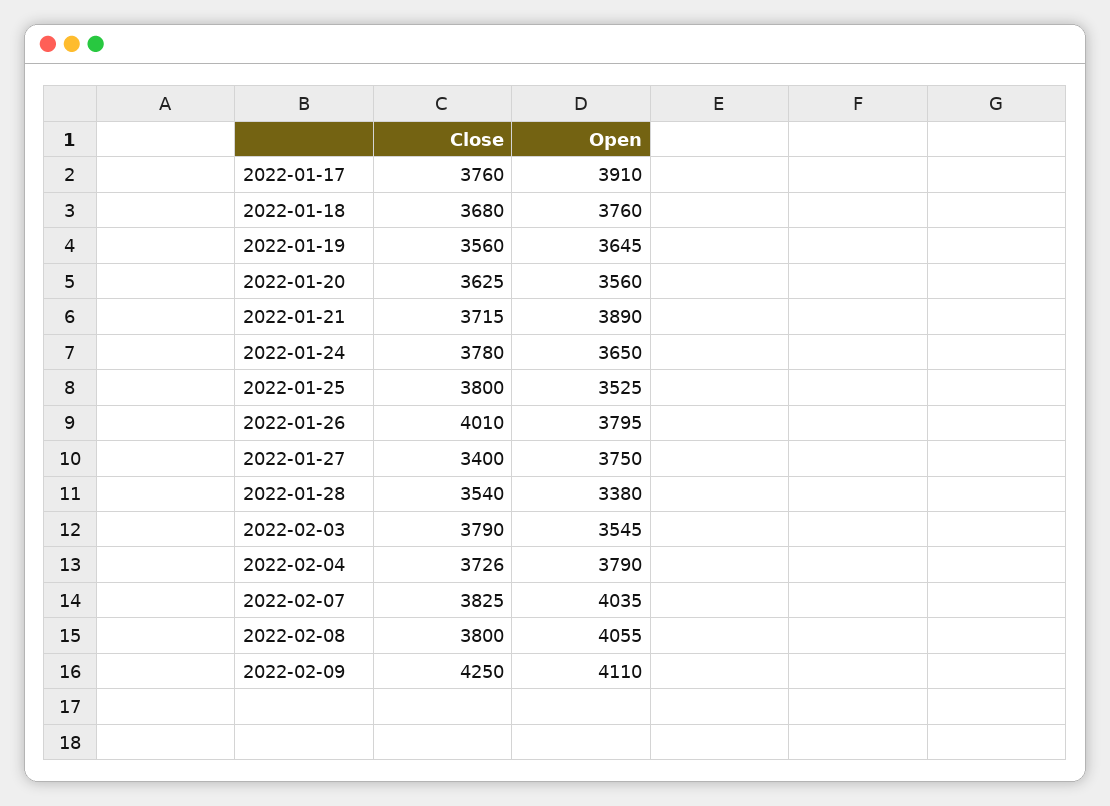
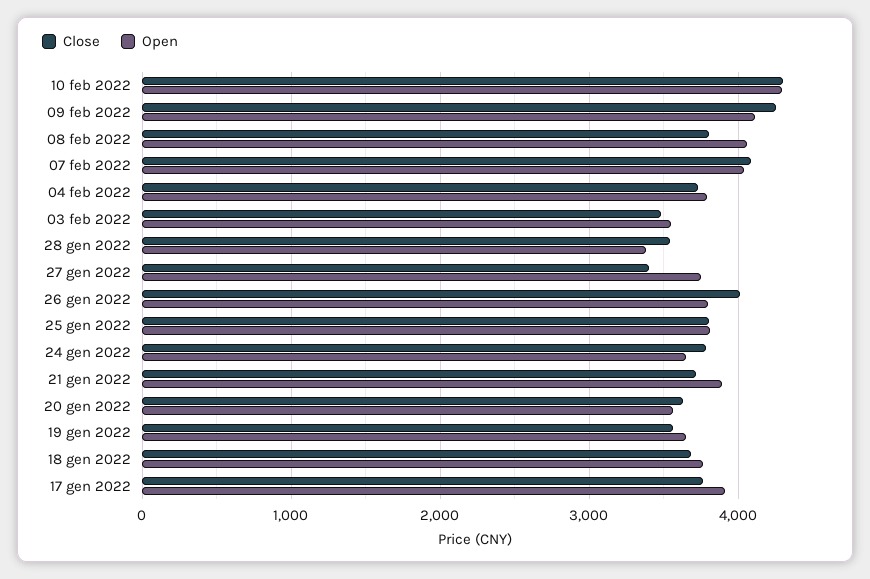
Open, 2022-01-25: 3525 -> 3800
Close, 2022-02-03: 3790 -> 3500
Close, 2022-02-07: 3825 -> 4100
Close, 10 feb 2022: none -> 4300
Open, 10 feb 2022: none -> 4300

